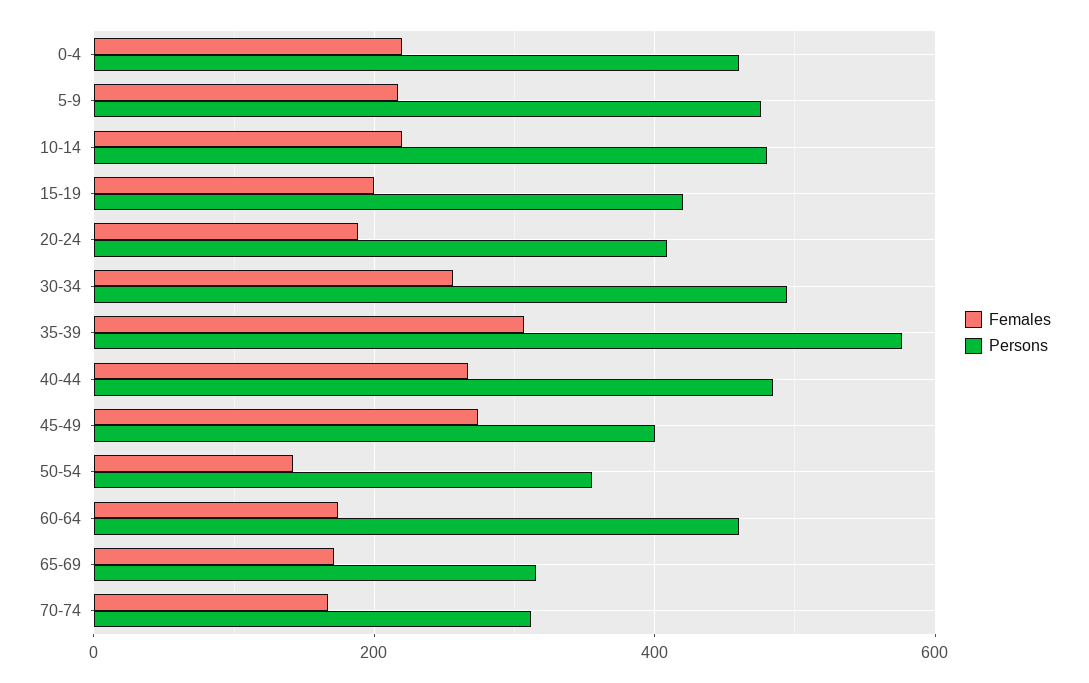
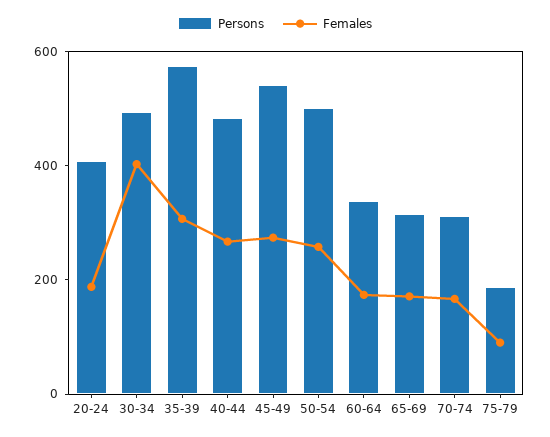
Females, 0-4: 220 -> none
Persons, 0-4: 460 -> none
Females, 5-9: 220 -> none
Persons, 5-9: 480 -> none
Females, 10-14: 220 -> none
Persons, 10-14: 480 -> none
Females, 15-19: 200 -> none
Persons, 15-19: 420 -> none
Females, 30-34: 260 -> 400
Persons, 45-49: 400 -> 550
Females, 50-54: 140 -> 250
Persons, 50-54: 360 -> 500
Persons, 60-64: 460 -> 350
Persons, 75-79: none -> 200
Females, 75-79: none -> 100

